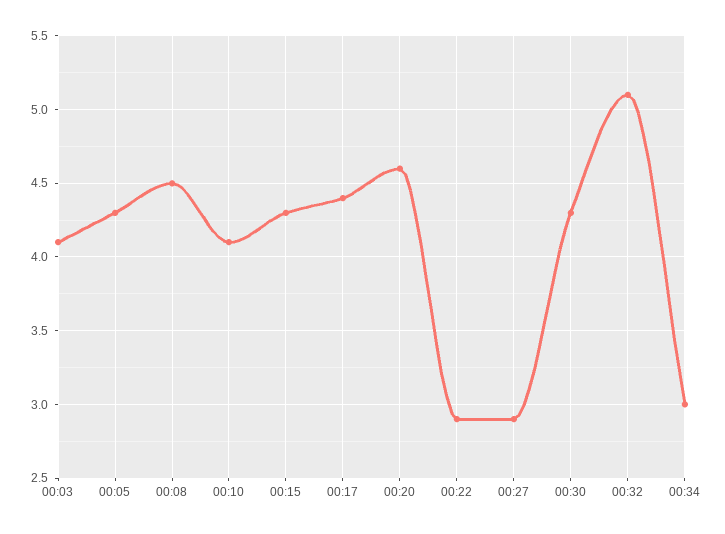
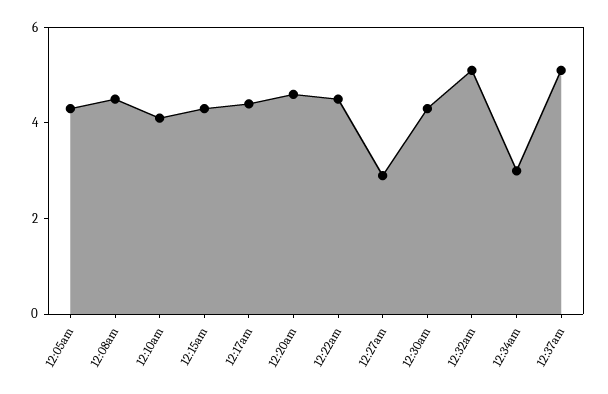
00:03: 4.1 -> none
00:22: 2.9 -> 4.5
12:37am: none -> 5

